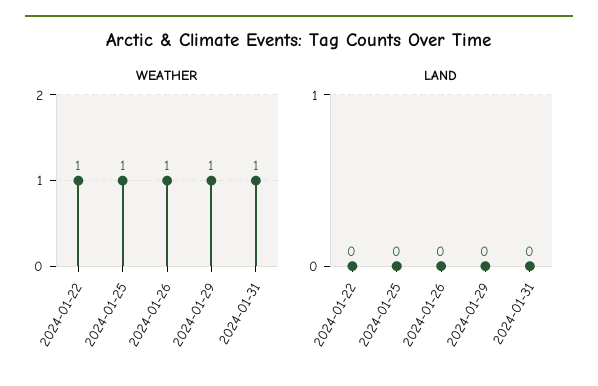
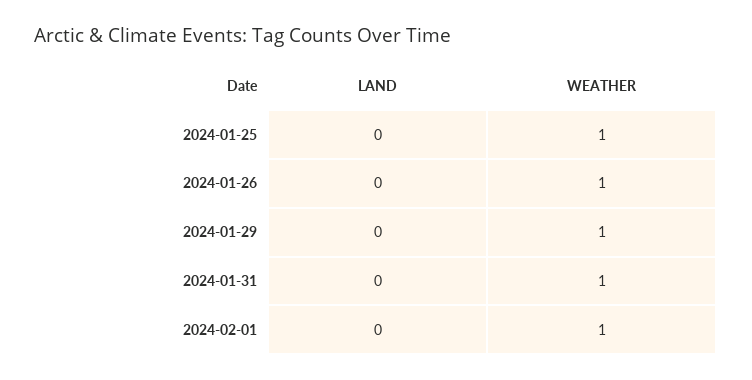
WEATHER, 2024-01-22: 1 -> none
LAND, 2024-01-22: 0 -> none
LAND, 2024-02-01: none -> 0
WEATHER, 2024-02-01: none -> 1

